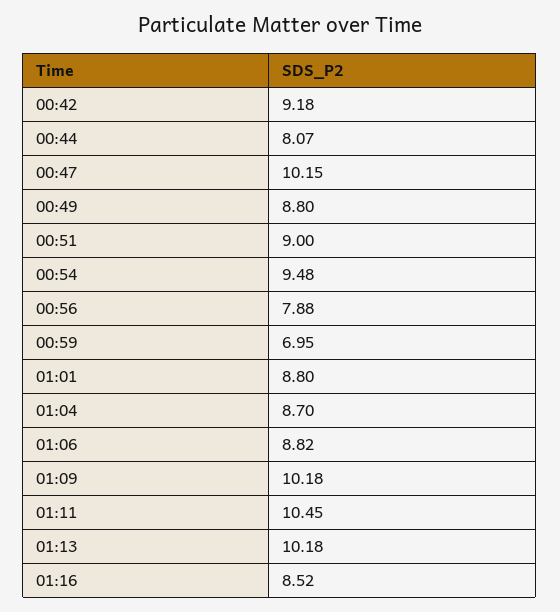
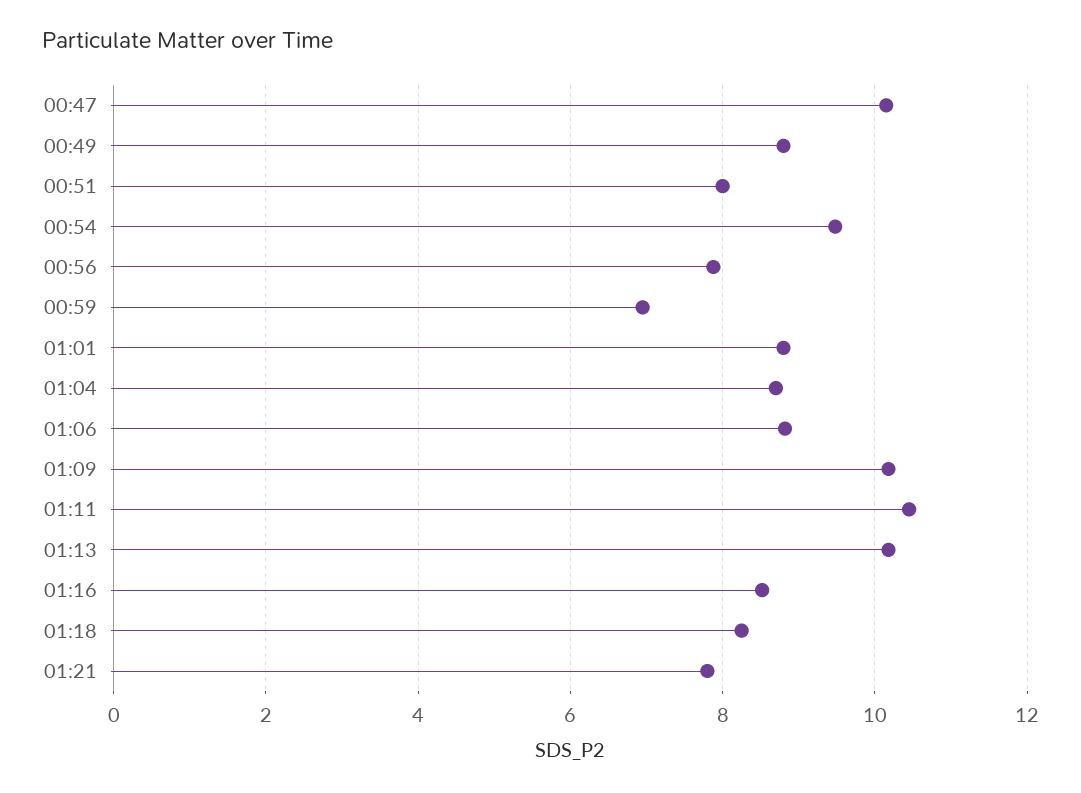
00:42: 9.18 -> none
00:44: 8.07 -> none
00:51: 9 -> 8
01:18: none -> 8.2
01:21: none -> 7.8

